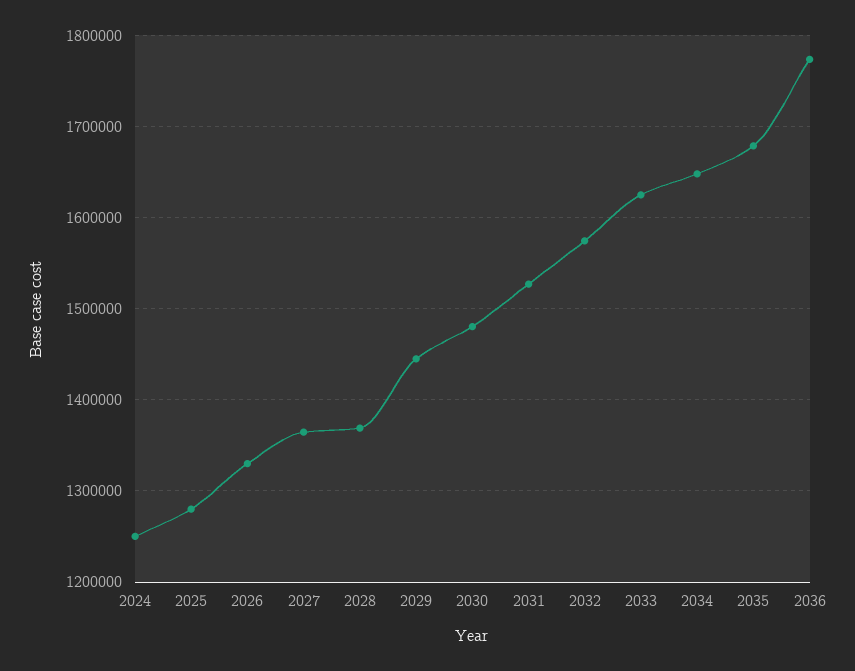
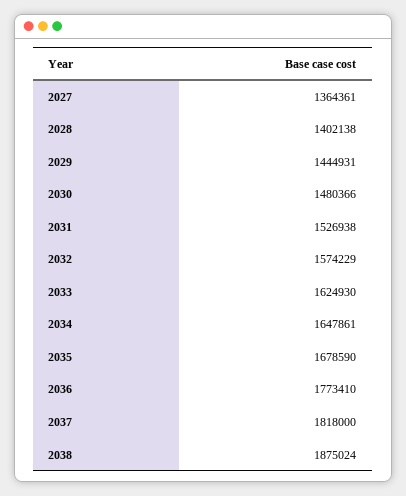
2024: 1250000 -> none
2025: 1280000 -> none
2026: 1330000 -> none
2028: 1370000 -> 1402138
2037: none -> 1818000
2038: none -> 1875024

